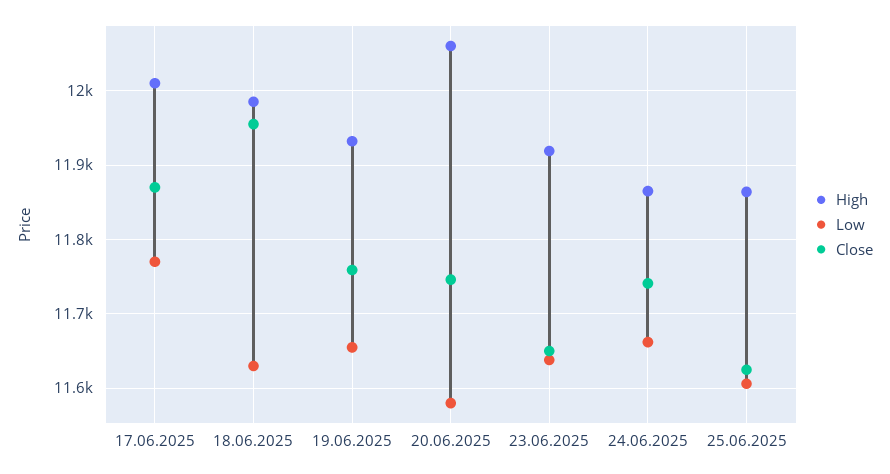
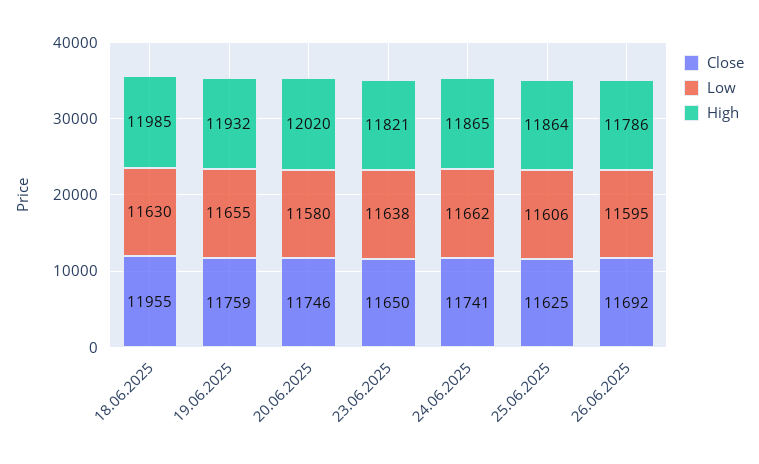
High, 17.06.2025: 12010 -> none
Low, 17.06.2025: 11770 -> none
Close, 17.06.2025: 11870 -> none
High, 20.06.2025: 12060 -> 12020
High, 23.06.2025: 11920 -> 11821
Close, 26.06.2025: none -> 11692
Low, 26.06.2025: none -> 11595
High, 26.06.2025: none -> 11786

